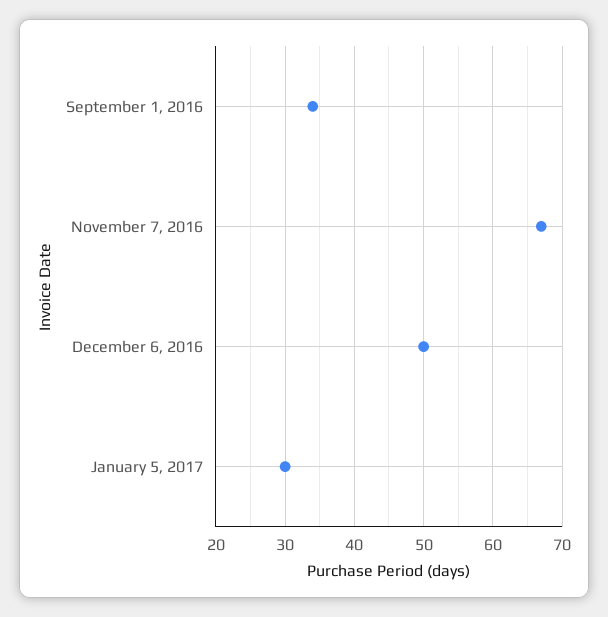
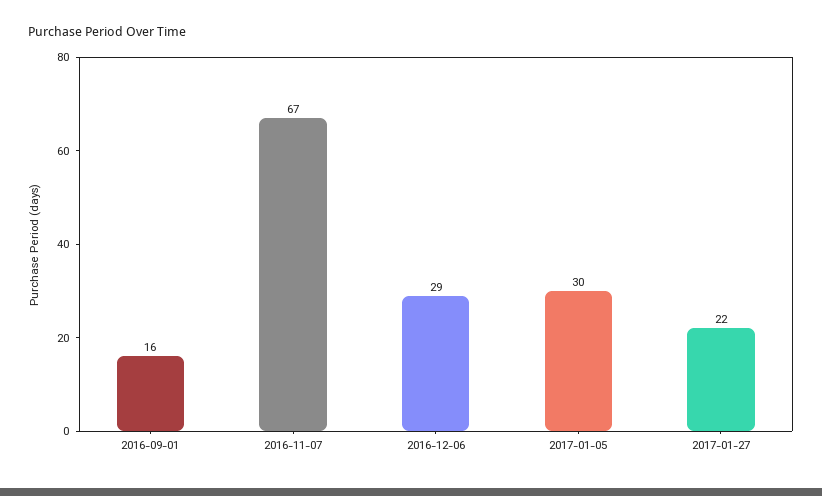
September 1, 2016: 34 -> 16
December 6, 2016: 50 -> 29
2017-01-27: none -> 22

